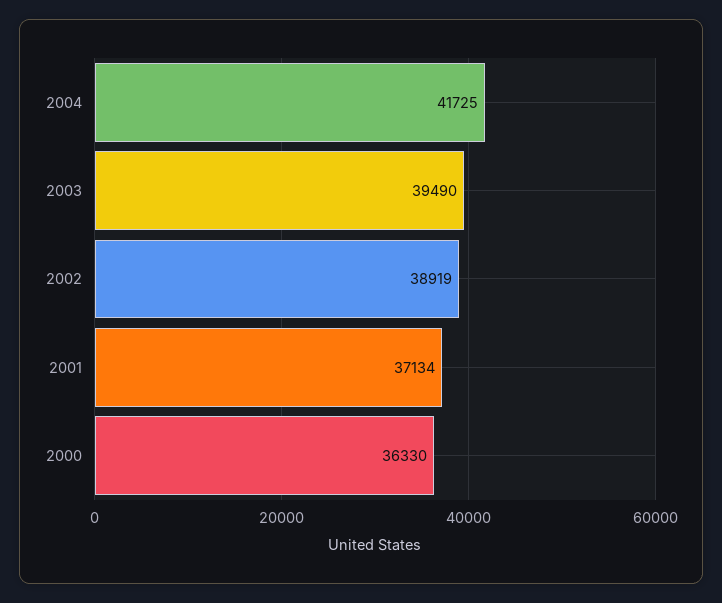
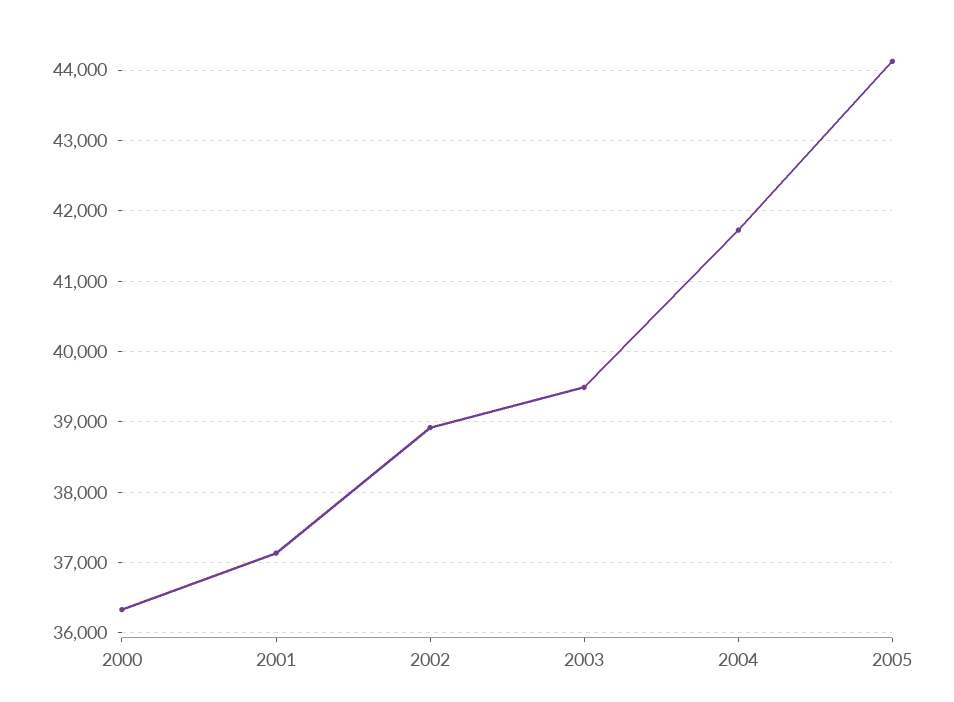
2005: none -> 44100

